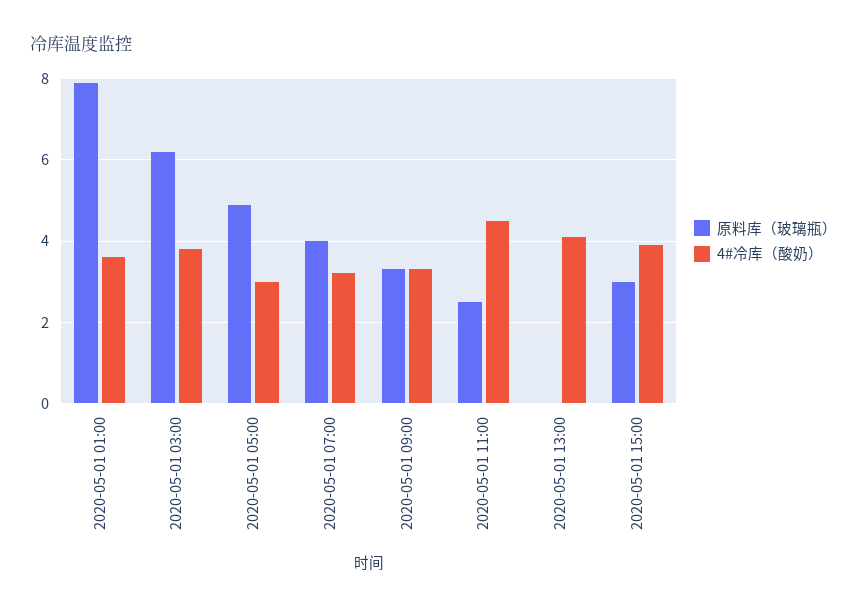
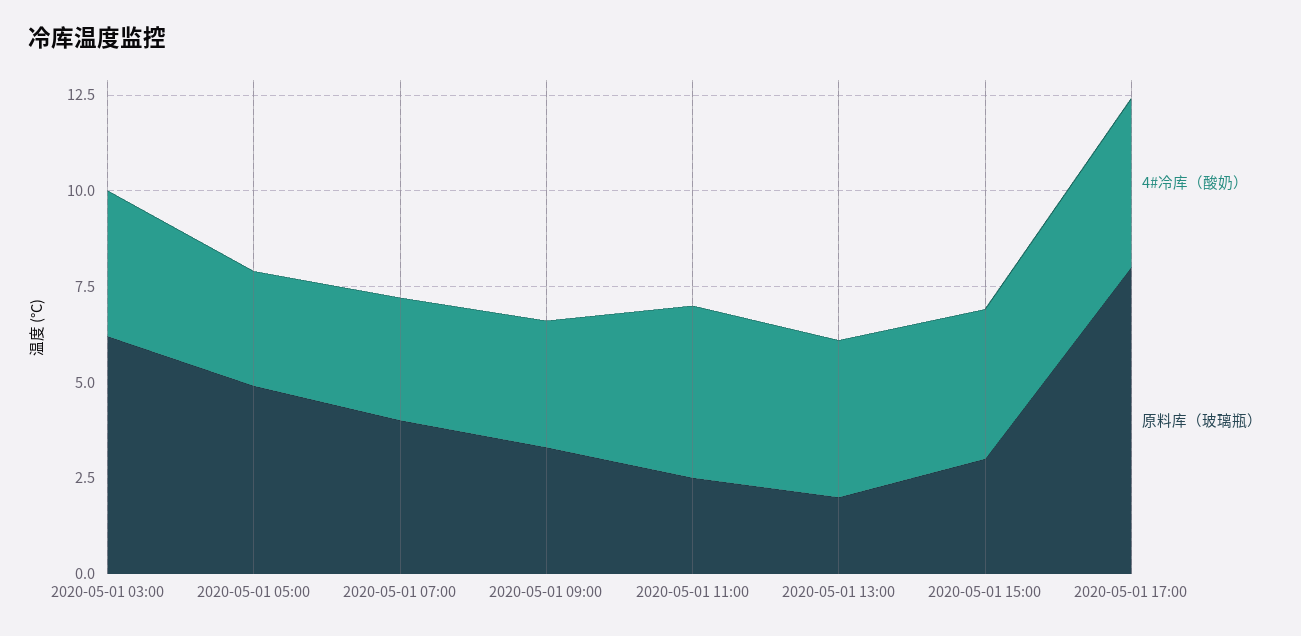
原料库（玻璃瓶）, 2020-05-01 01:00: 8 -> none
4#冷库（酸奶）, 2020-05-01 01:00: 3.5 -> none
原料库（玻璃瓶）, 2020-05-01 13:00: 0 -> 2
4#冷库（酸奶）, 2020-05-01 17:00: none -> 4.5
原料库（玻璃瓶）, 2020-05-01 17:00: none -> 8

